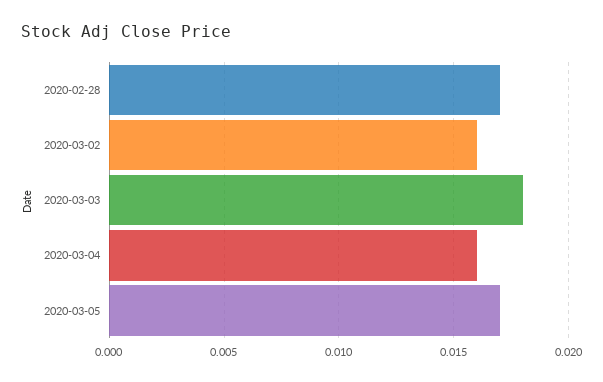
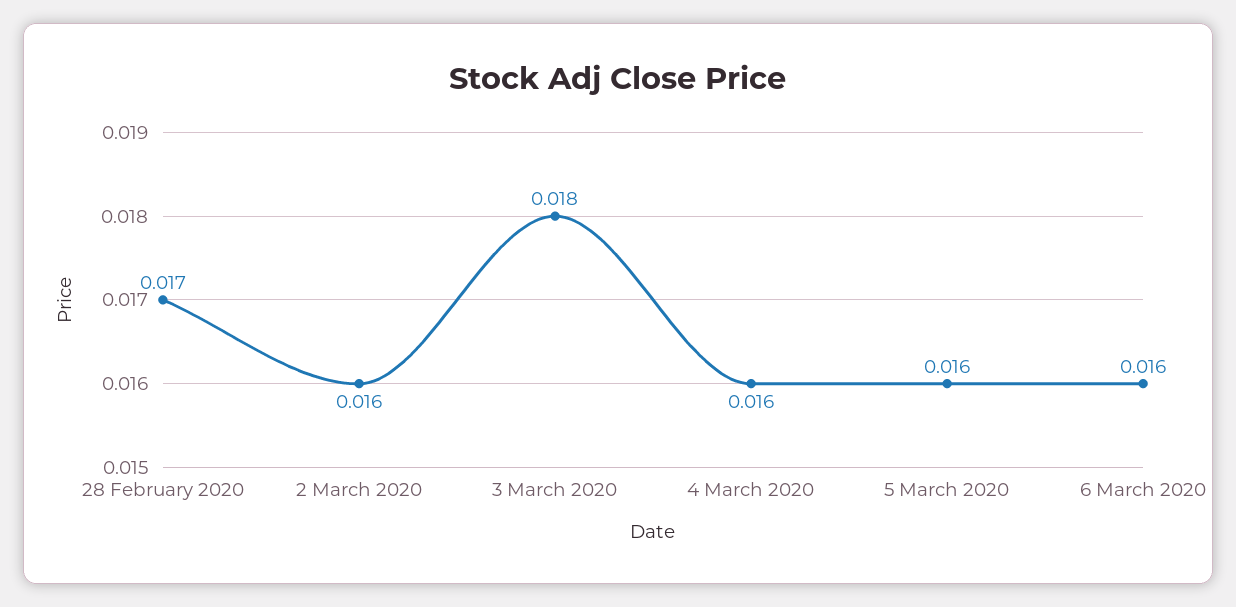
2020-03-05: 0.017 -> 0.016
6 March 2020: none -> 0.016

